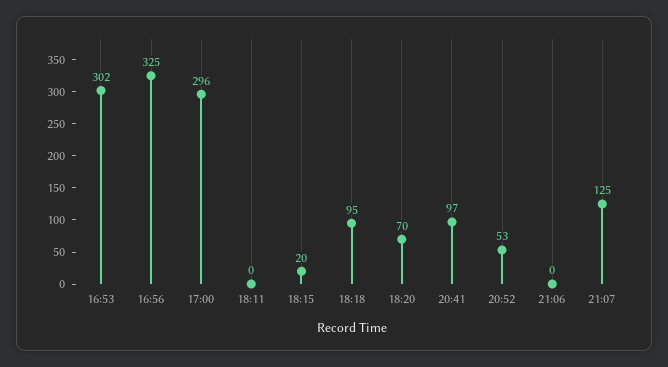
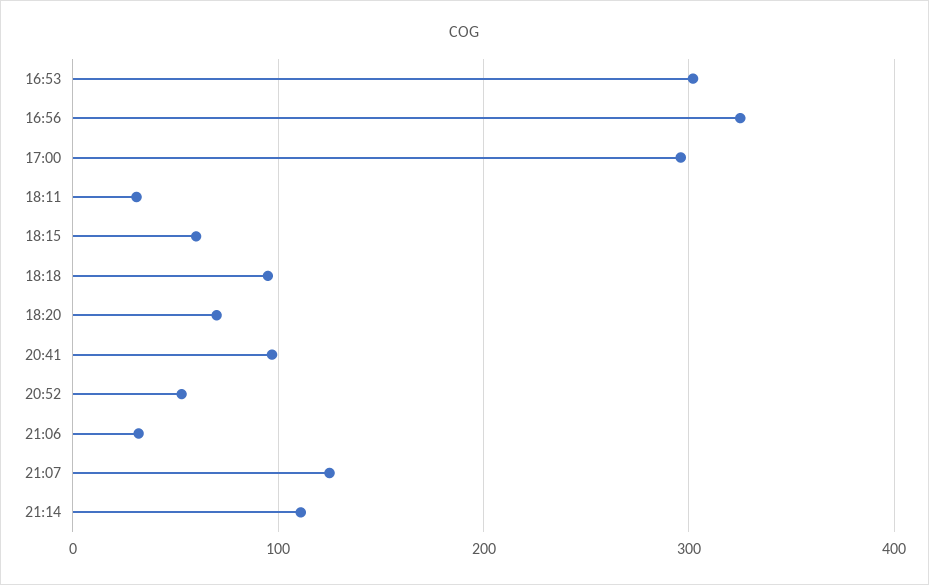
18:11: 0 -> 30
18:15: 20 -> 60
21:06: 0 -> 30
21:14: none -> 110

